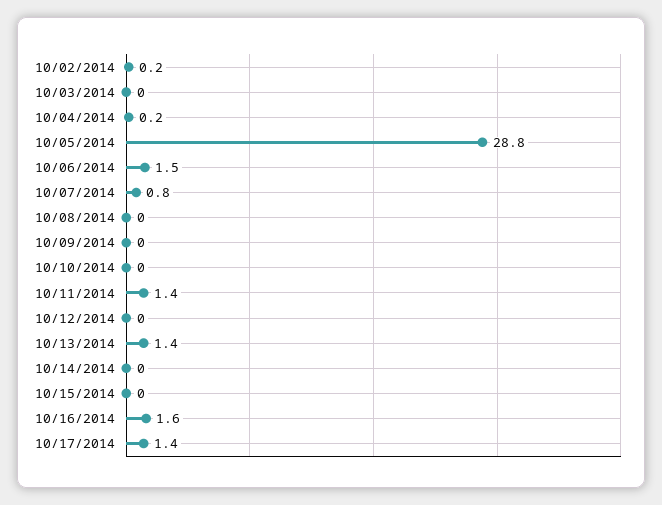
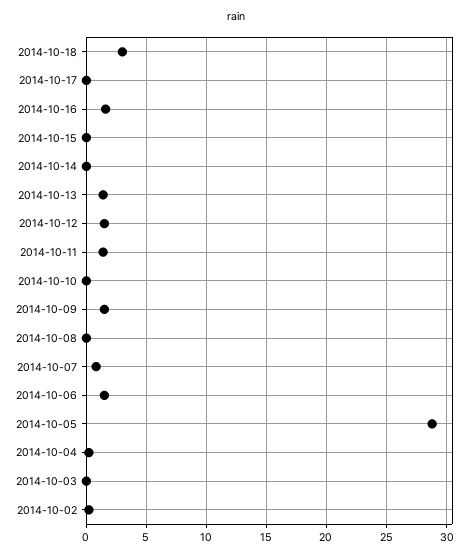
10/09/2014: 0 -> 1.5
10/12/2014: 0 -> 1.5
10/17/2014: 1.4 -> 0
2014-10-18: none -> 3

